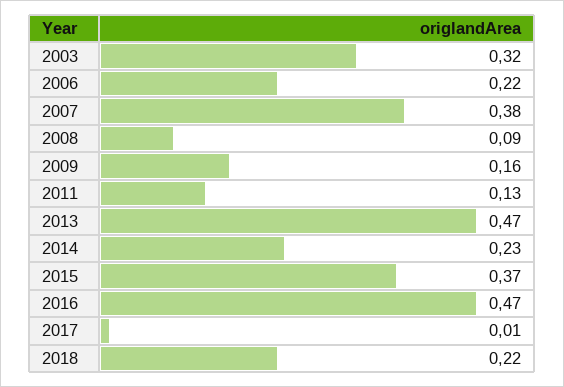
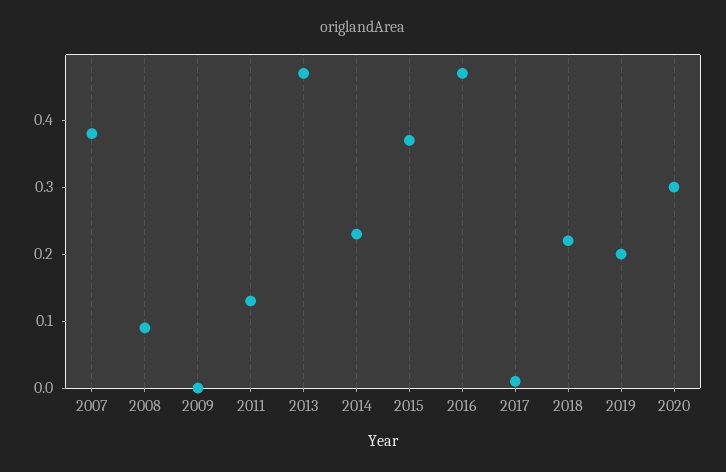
2003: 0.32 -> none
2006: 0.22 -> none
2009: 0.16 -> 0
2019: none -> 0.2
2020: none -> 0.3

